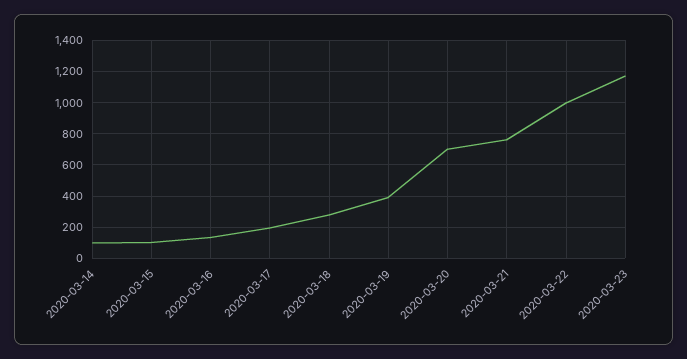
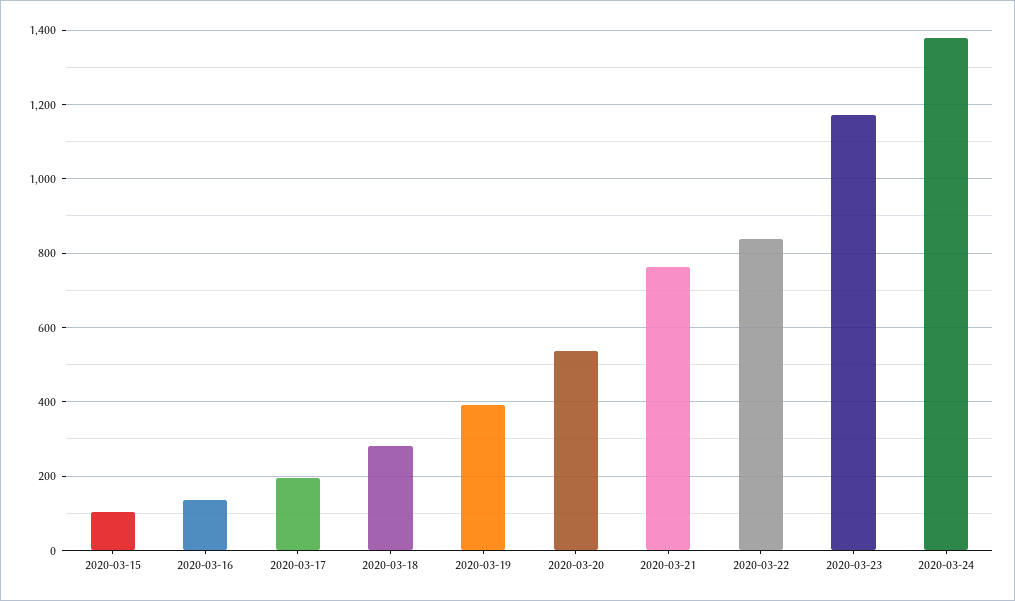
2020-03-14: 100 -> none
2020-03-20: 700 -> 540
2020-03-22: 1000 -> 840
2020-03-24: none -> 1380

